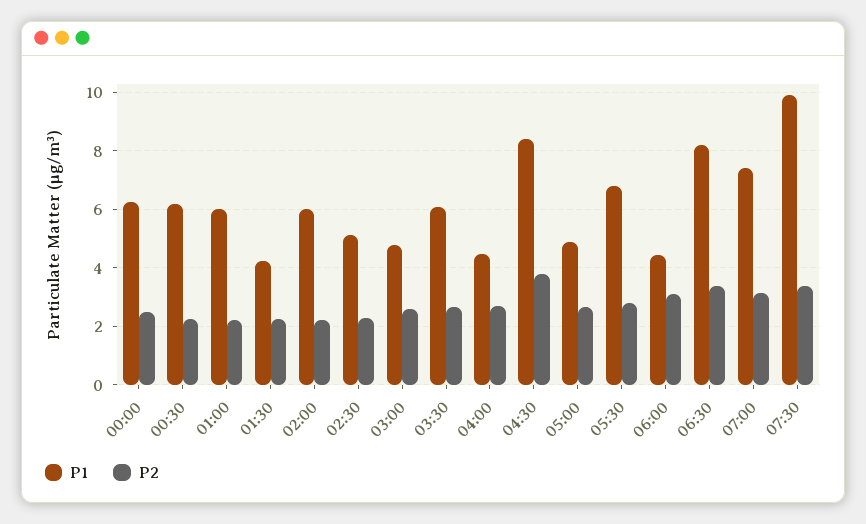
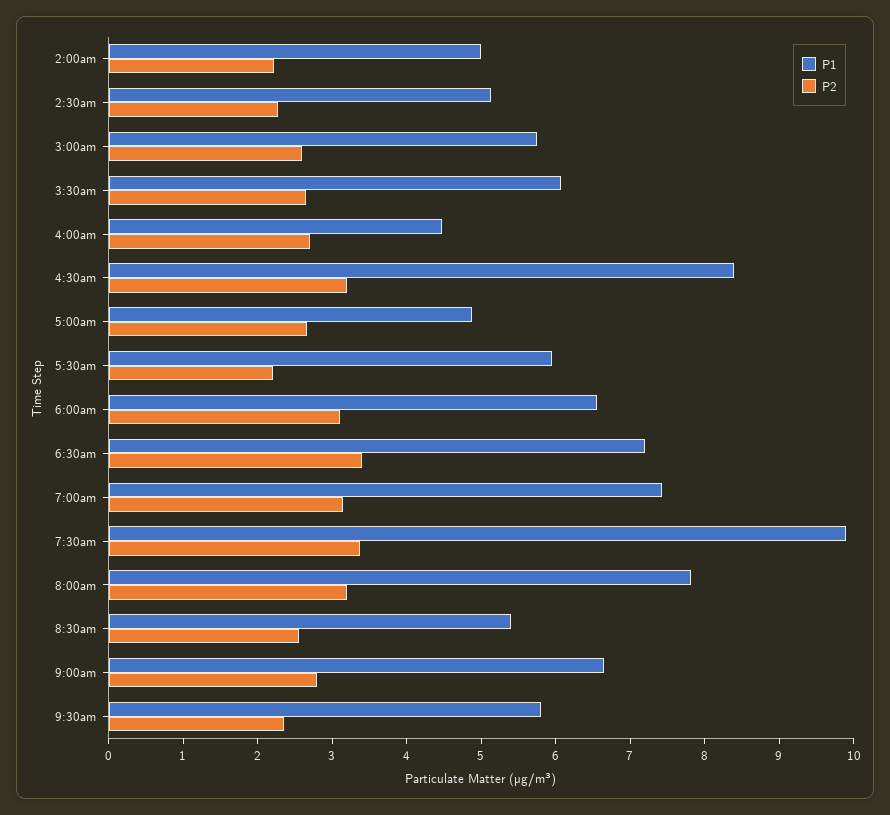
P1, 00:00: 6.25 -> none
P2, 00:00: 2.5 -> none
P1, 00:30: 6.25 -> none
P2, 00:30: 2.25 -> none
P1, 01:00: 6 -> none
P2, 01:00: 2.25 -> none
P1, 01:30: 4.25 -> none
P2, 01:30: 2.25 -> none
P1, 02:00: 6 -> 5
P1, 03:00: 4.75 -> 5.8
P2, 04:30: 3.75 -> 3.2
P1, 05:30: 6.75 -> 6
P2, 05:30: 2.75 -> 2.2
P1, 06:00: 4.5 -> 6.6
P1, 06:30: 8.25 -> 7.2
P1, 8:00am: none -> 7.8
P2, 8:00am: none -> 3.2
P1, 8:30am: none -> 5.4
P2, 8:30am: none -> 2.6
P1, 9:00am: none -> 6.6
P2, 9:00am: none -> 2.8
P1, 9:30am: none -> 5.8
P2, 9:30am: none -> 2.4

